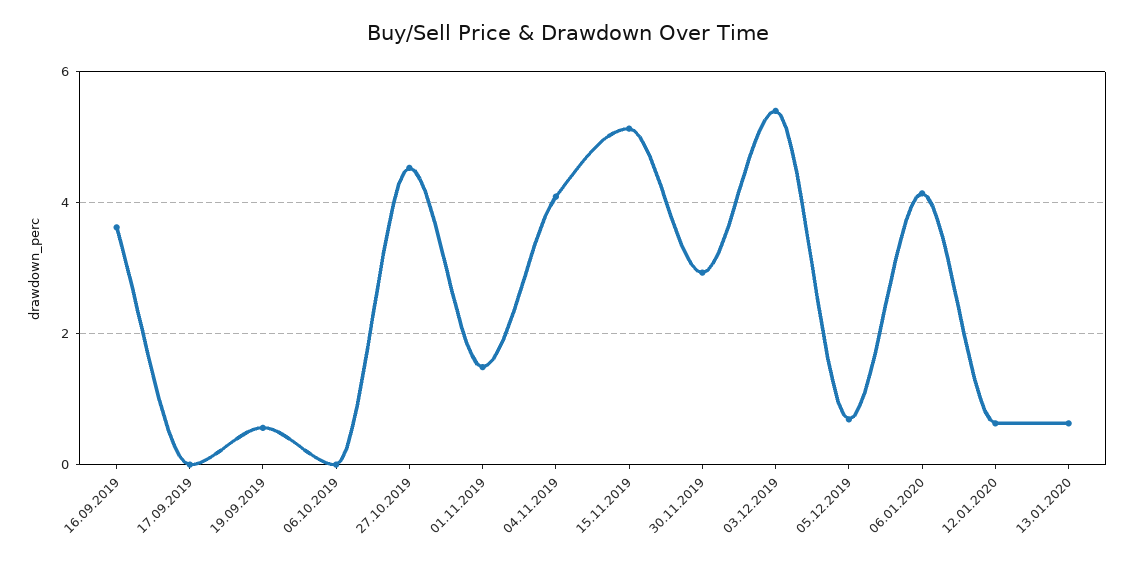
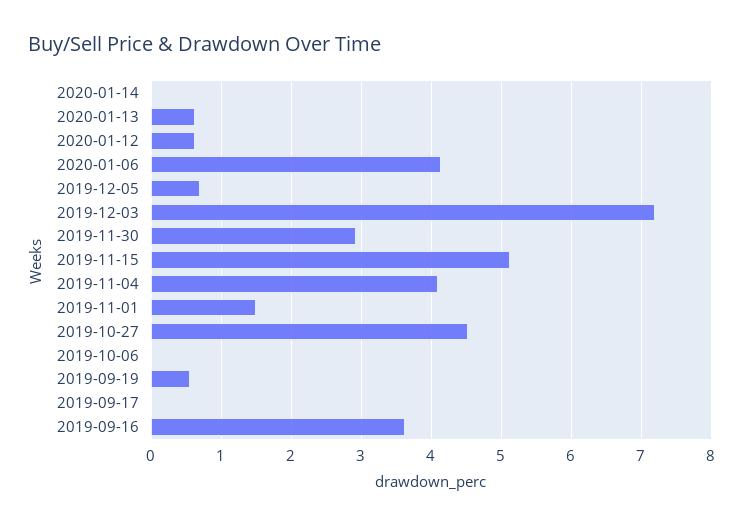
03.12.2019: 5.4 -> 7.2
2020-01-14: none -> 0

